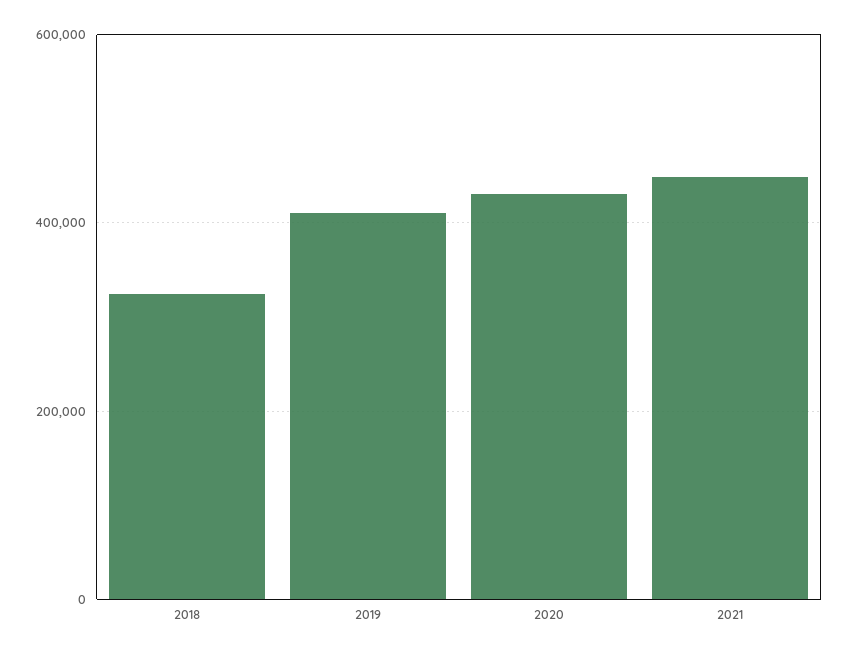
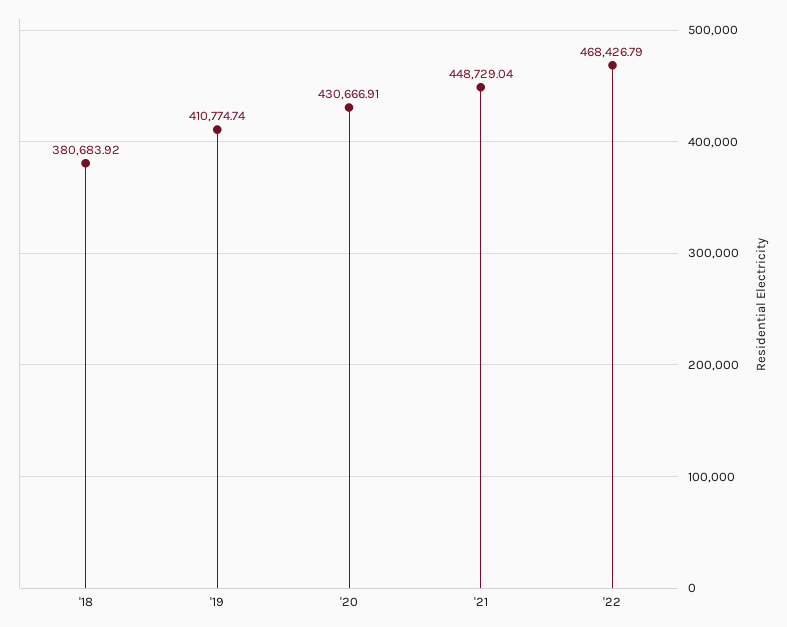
2018: 320000 -> 380683.92
'22: none -> 468426.79

